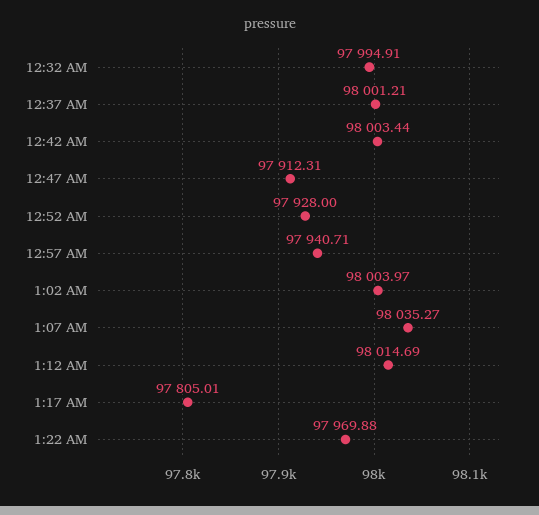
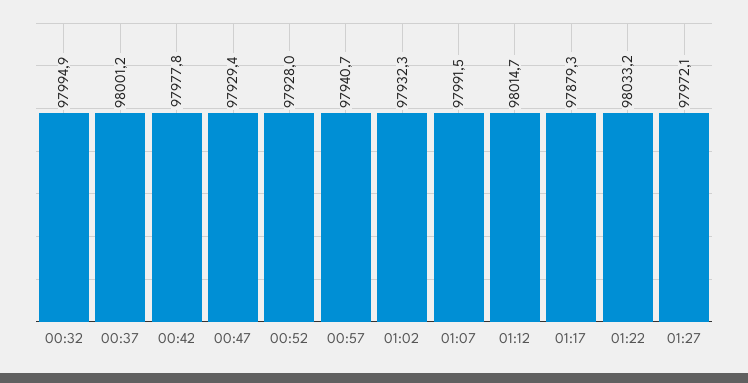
12:42 AM: 98003.44 -> 97977.8
12:47 AM: 97912.31 -> 97929.4
1:02 AM: 98003.97 -> 97932.3
1:07 AM: 98035.27 -> 97991.5
1:17 AM: 97805.01 -> 97879.3
1:22 AM: 97969.88 -> 98033.2
01:27: none -> 97972.1

